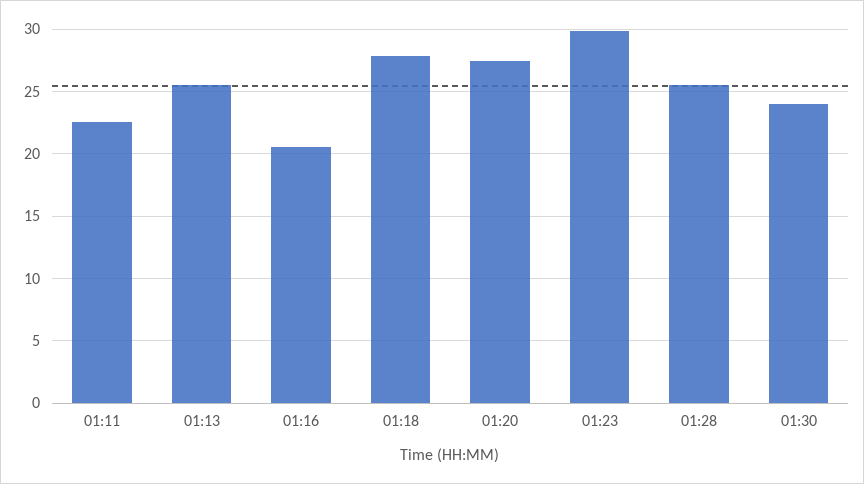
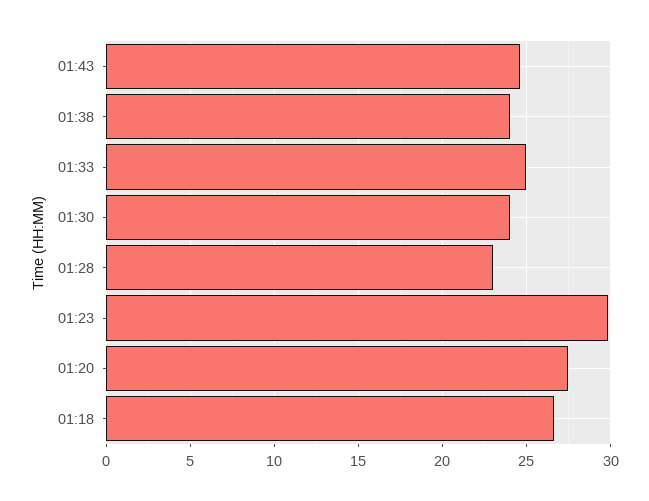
01:11: 22.5 -> none
01:13: 25.5 -> none
01:16: 20.5 -> none
01:18: 28 -> 26.5
01:28: 25.5 -> 23
01:43: none -> 24.5
01:38: none -> 24
01:33: none -> 25

